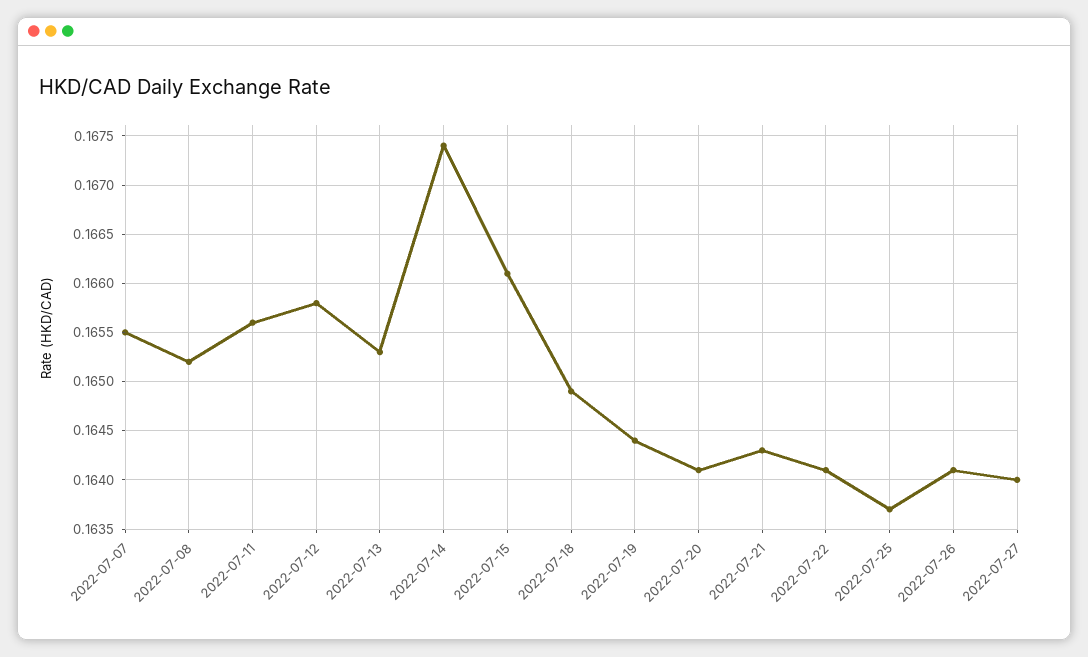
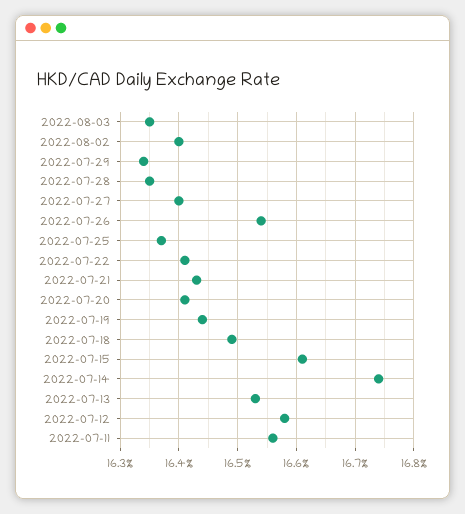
2022-07-07: 0.1655 -> none
2022-07-08: 0.1652 -> none
2022-07-26: 0.1641 -> 0.1655
2022-08-03: none -> 0.1635
2022-08-02: none -> 0.164
2022-07-29: none -> 0.1635
2022-07-28: none -> 0.1635

